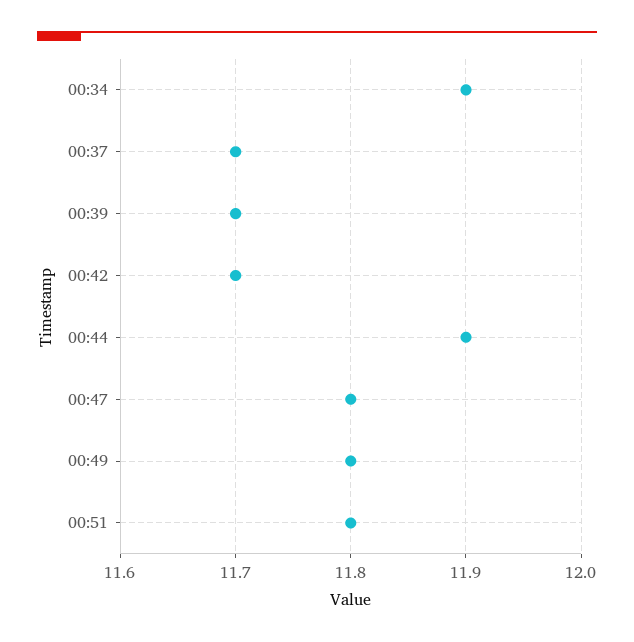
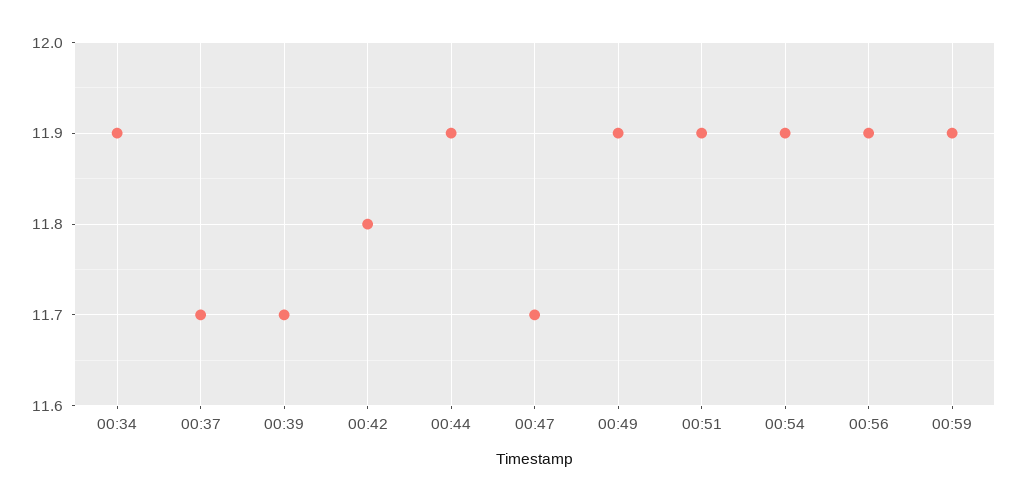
00:42: 11.7 -> 11.8
00:47: 11.8 -> 11.7
00:49: 11.8 -> 11.9
00:51: 11.8 -> 11.9
00:54: none -> 11.9
00:56: none -> 11.9
00:59: none -> 11.9

